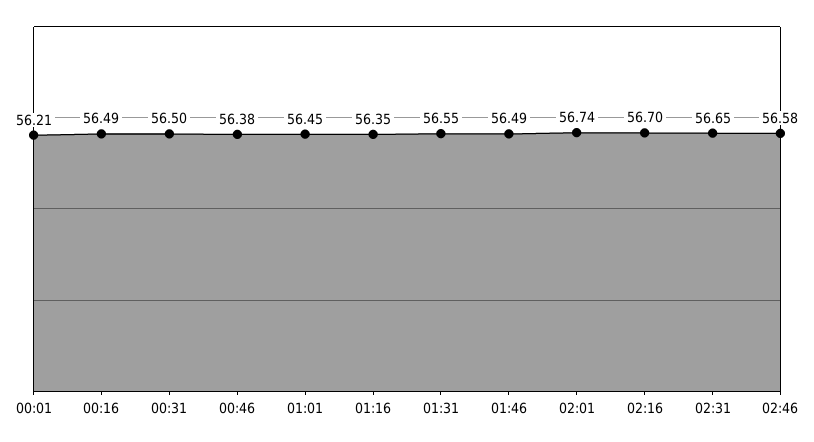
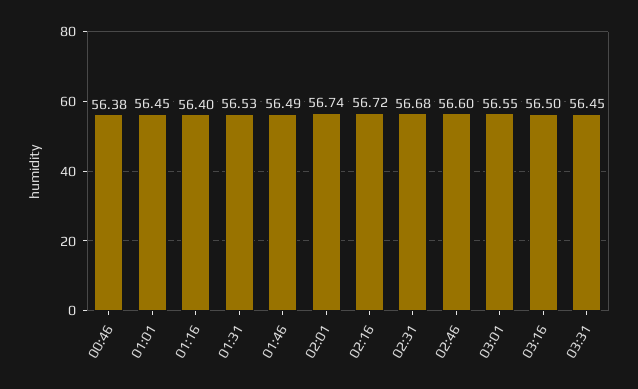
00:01: 56.21 -> none
00:16: 56.49 -> none
00:31: 56.5 -> none
01:16: 56.35 -> 56.4
01:31: 56.55 -> 56.53
02:16: 56.7 -> 56.72
02:31: 56.65 -> 56.68
02:46: 56.58 -> 56.6
03:01: none -> 56.55
03:16: none -> 56.5
03:31: none -> 56.45

